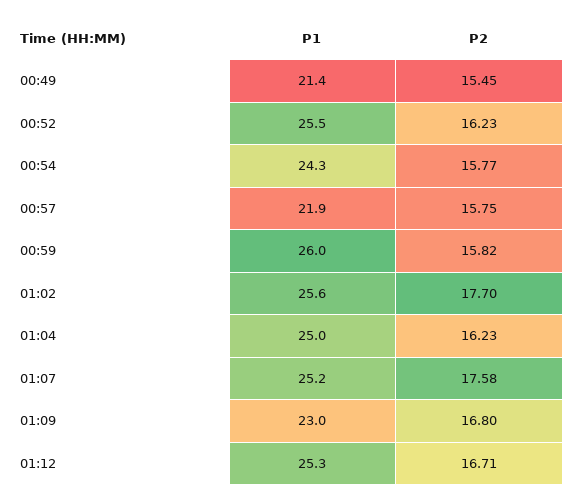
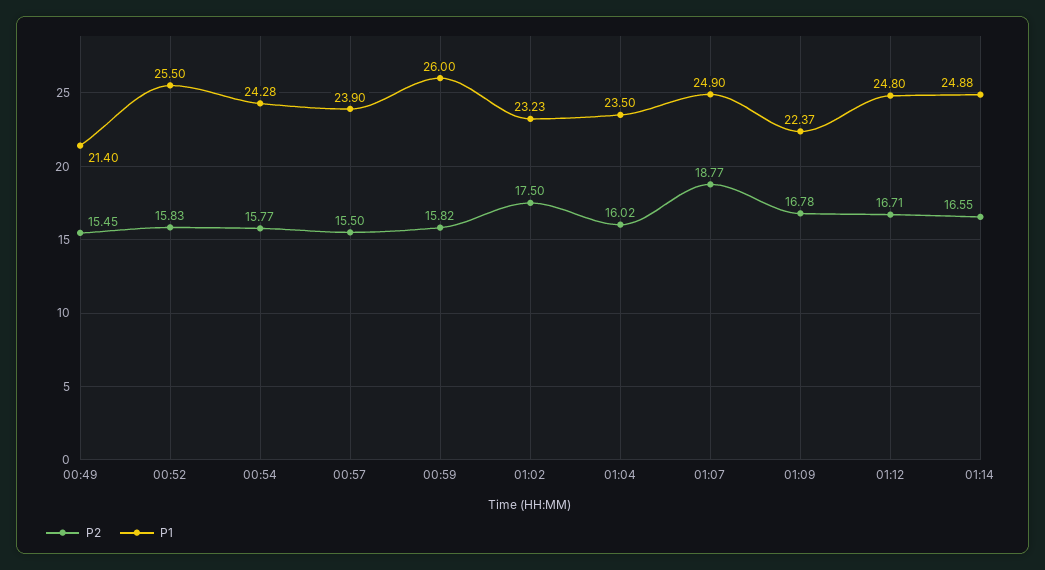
P2, 00:52: 16.23 -> 15.83
P1, 00:57: 21.9 -> 23.9
P2, 00:57: 15.75 -> 15.5
P1, 01:02: 25.6 -> 23.23
P2, 01:02: 17.7 -> 17.5
P1, 01:04: 25 -> 23.5
P2, 01:04: 16.23 -> 16.02
P1, 01:07: 25.2 -> 24.9
P2, 01:07: 17.58 -> 18.77
P1, 01:09: 23 -> 22.37
P2, 01:09: 16.8 -> 16.78
P1, 01:12: 25.3 -> 24.8
P2, 01:14: none -> 16.55
P1, 01:14: none -> 24.88

